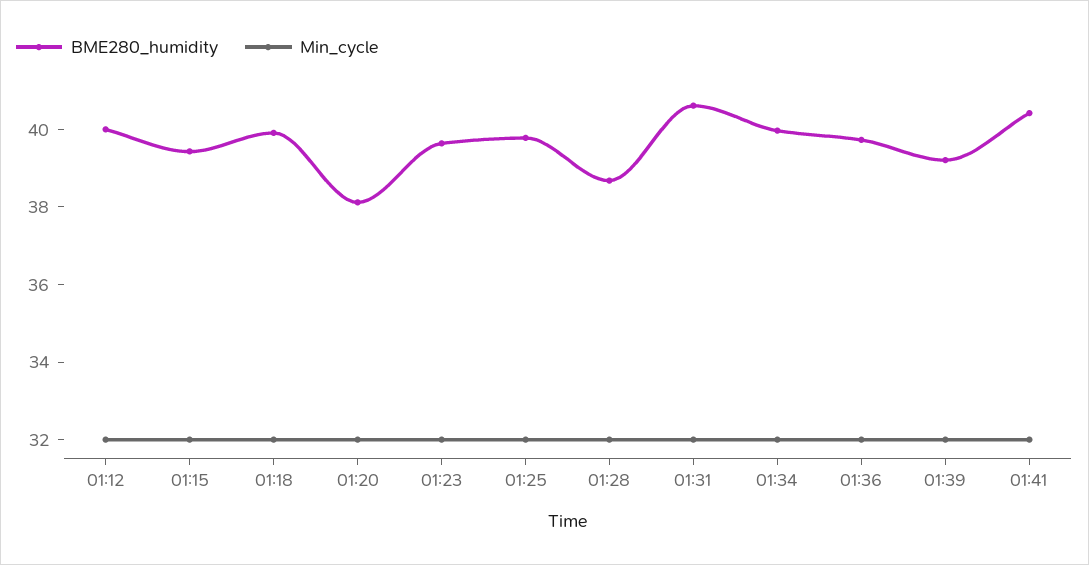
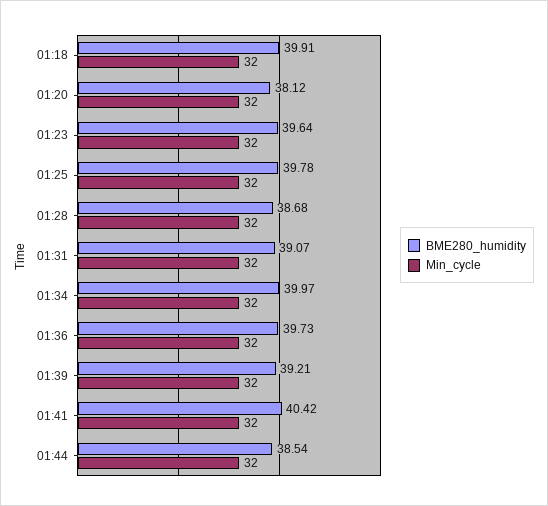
BME280_humidity, 01:12: 40 -> none
Min_cycle, 01:12: 32 -> none
BME280_humidity, 01:15: 39.5 -> none
Min_cycle, 01:15: 32 -> none
BME280_humidity, 01:31: 40.5 -> 39.07
BME280_humidity, 01:44: none -> 38.54
Min_cycle, 01:44: none -> 32

